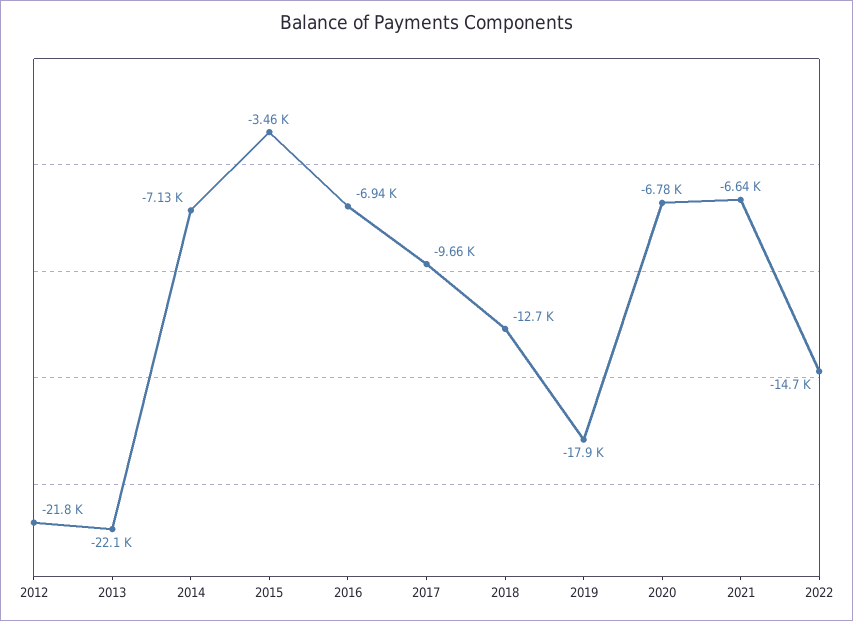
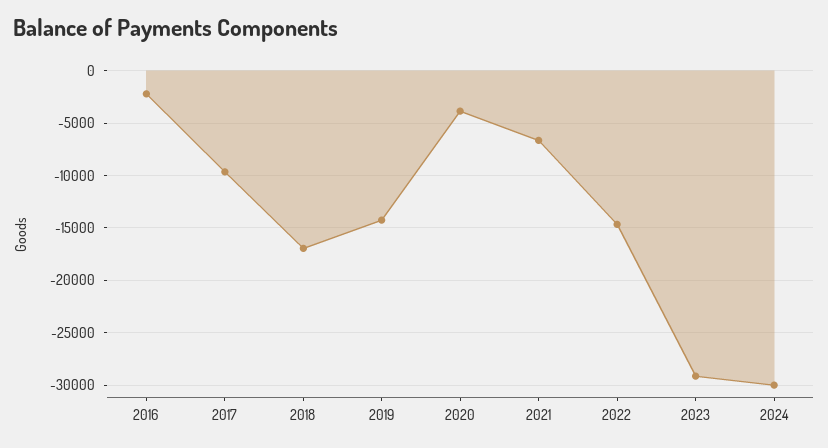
2012: -21800 -> none
2013: -22100 -> none
2014: -7130 -> none
2015: -3460 -> none
2016: -6940 -> -2000
2018: -12700 -> -17000
2019: -17900 -> -14000
2020: -6780 -> -4000
2023: none -> -29000
2024: none -> -30000

